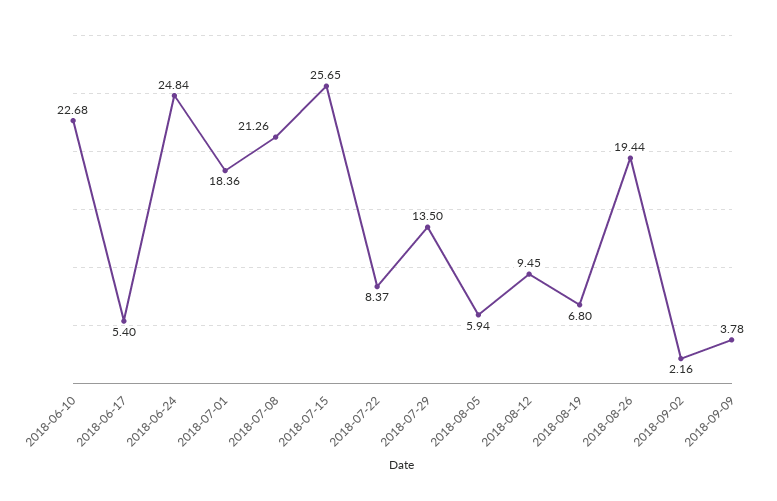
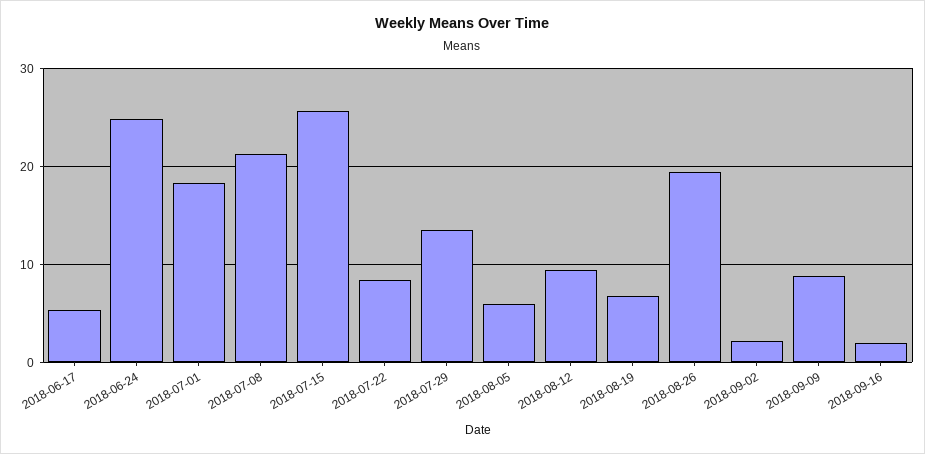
2018-06-10: 22.68 -> none
2018-09-09: 3.78 -> 9
2018-09-16: none -> 2

